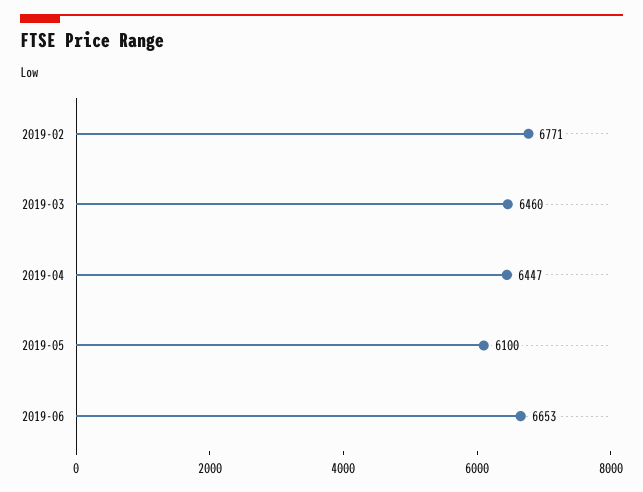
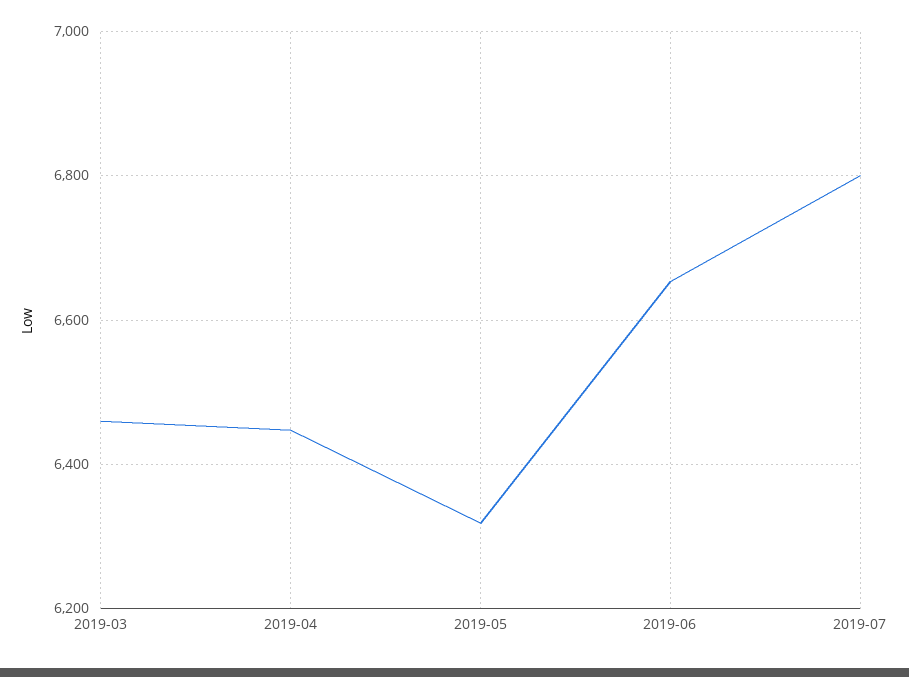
2019-02: 6771 -> none
2019-05: 6100 -> 6320
2019-07: none -> 6800

